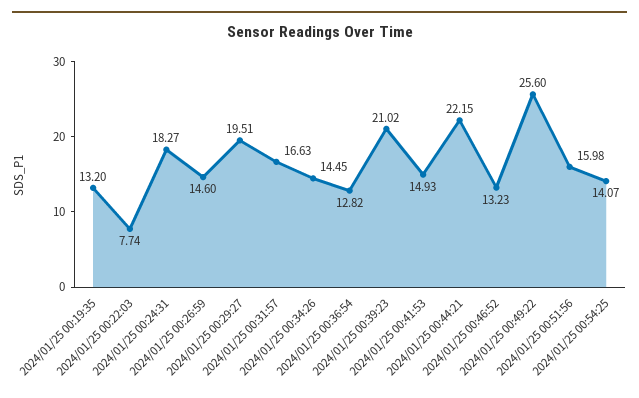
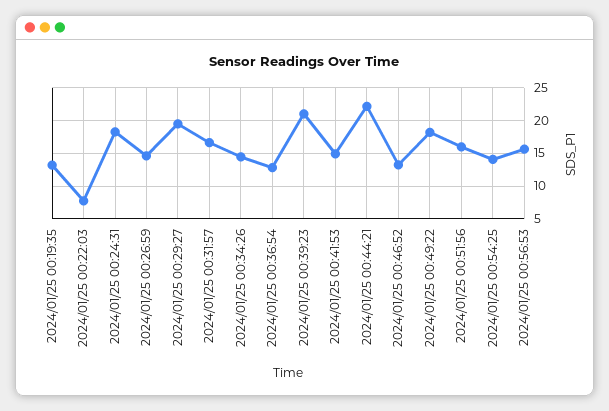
2024/01/25 00:49:22: 25.6 -> 18
2024/01/25 00:56:53: none -> 16

